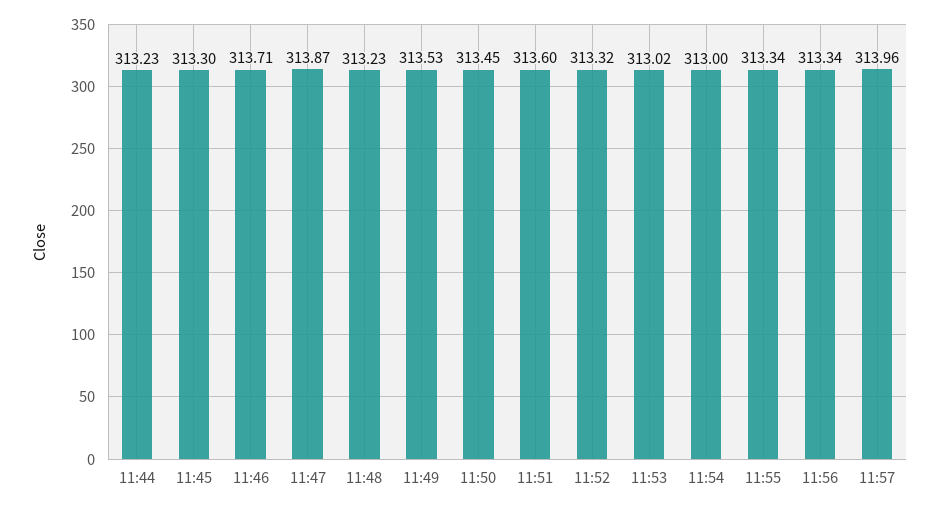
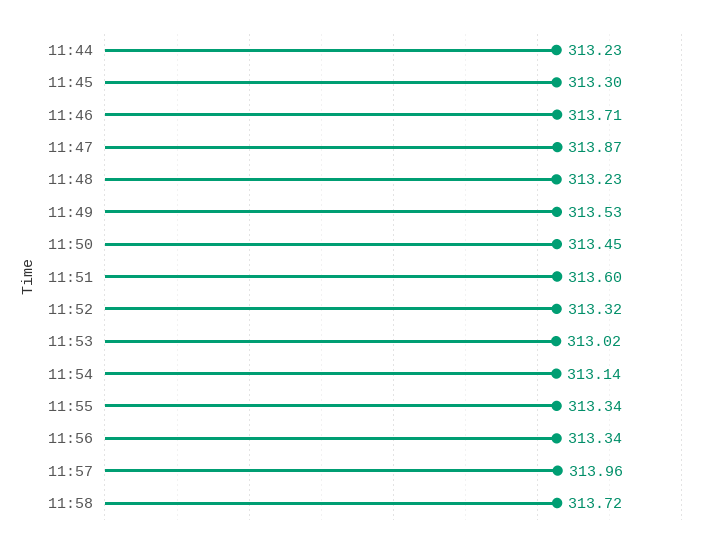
11:54: 313 -> 313.14
11:58: none -> 313.72

